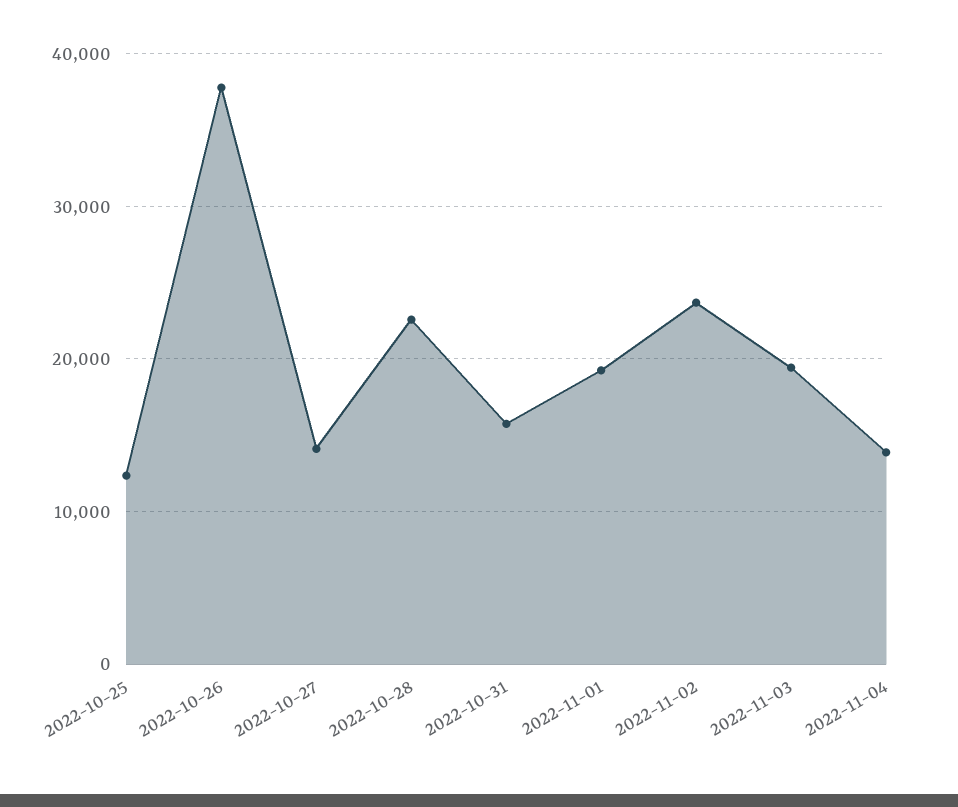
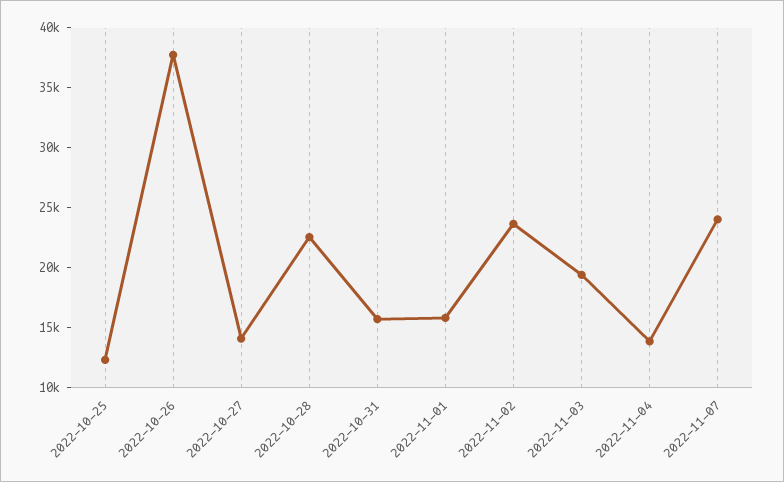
2022-11-01: 19000 -> 16000
2022-11-07: none -> 24000

